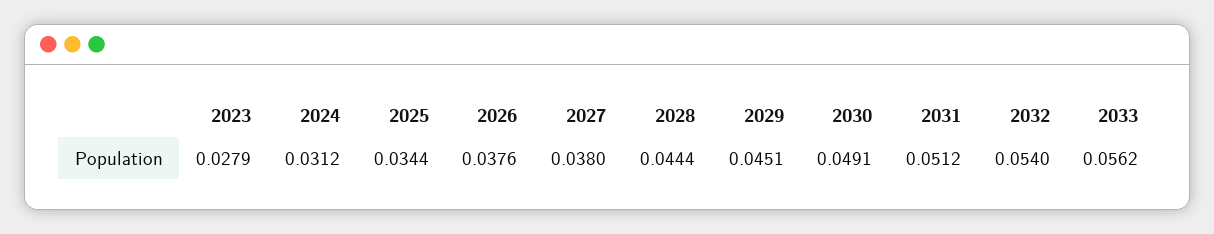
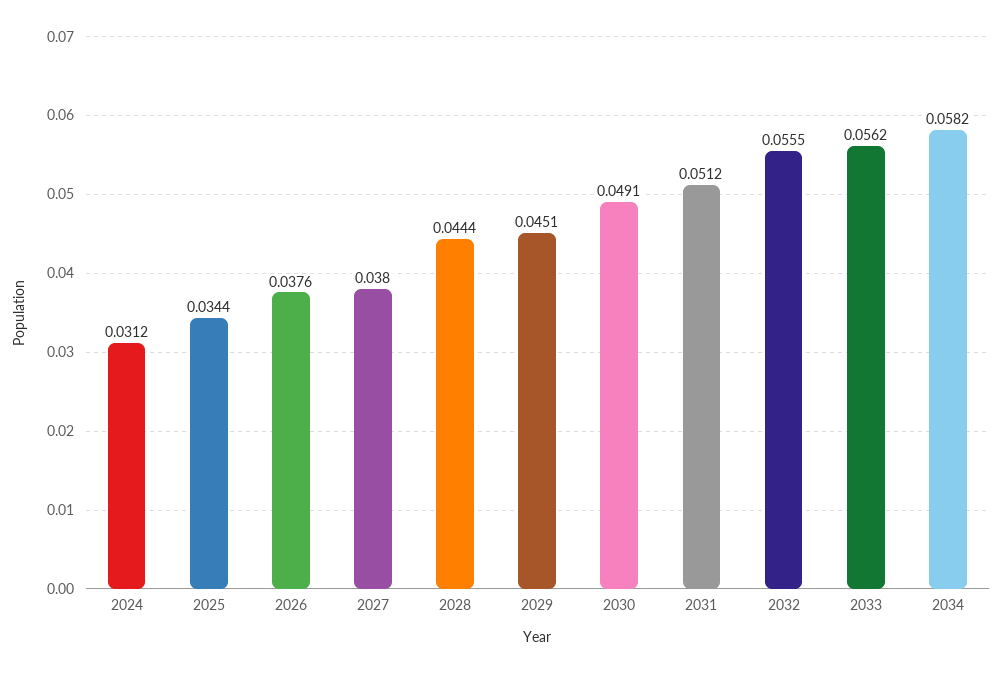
2023: 0.0279 -> none
2032: 0.054 -> 0.0555
2034: none -> 0.0582

